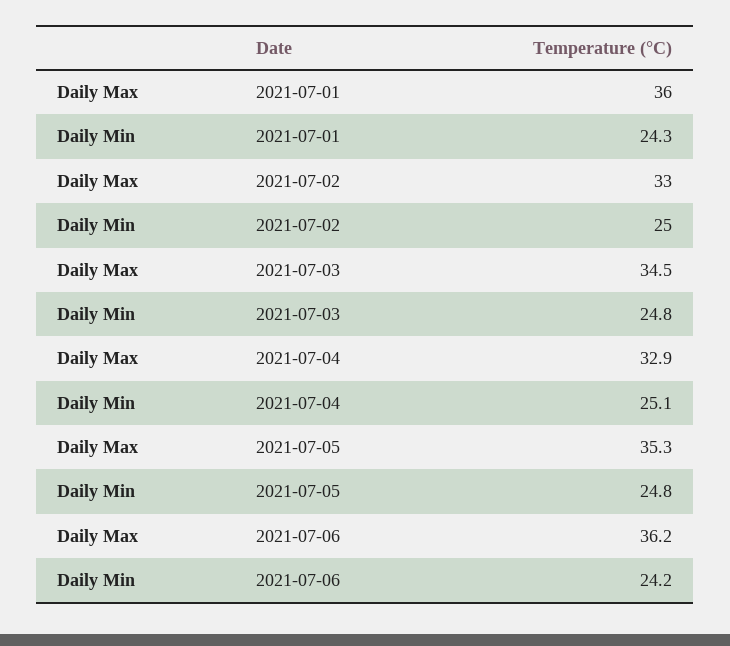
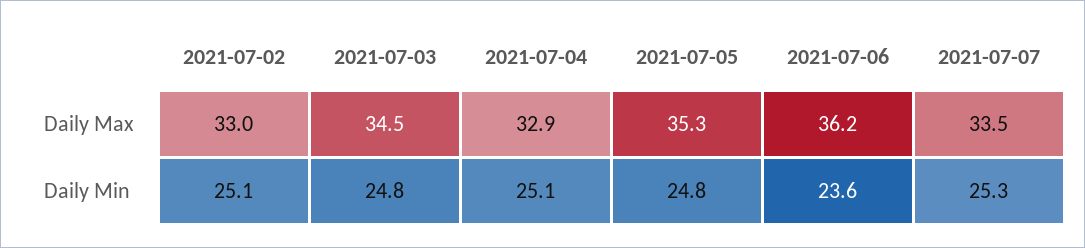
Daily Max, 2021-07-01: 36 -> none
Daily Min, 2021-07-01: 24.3 -> none
Daily Min, 2021-07-02: 25 -> 25.1
Daily Min, 2021-07-06: 24.2 -> 23.6
Daily Max, 2021-07-07: none -> 33.5
Daily Min, 2021-07-07: none -> 25.3

